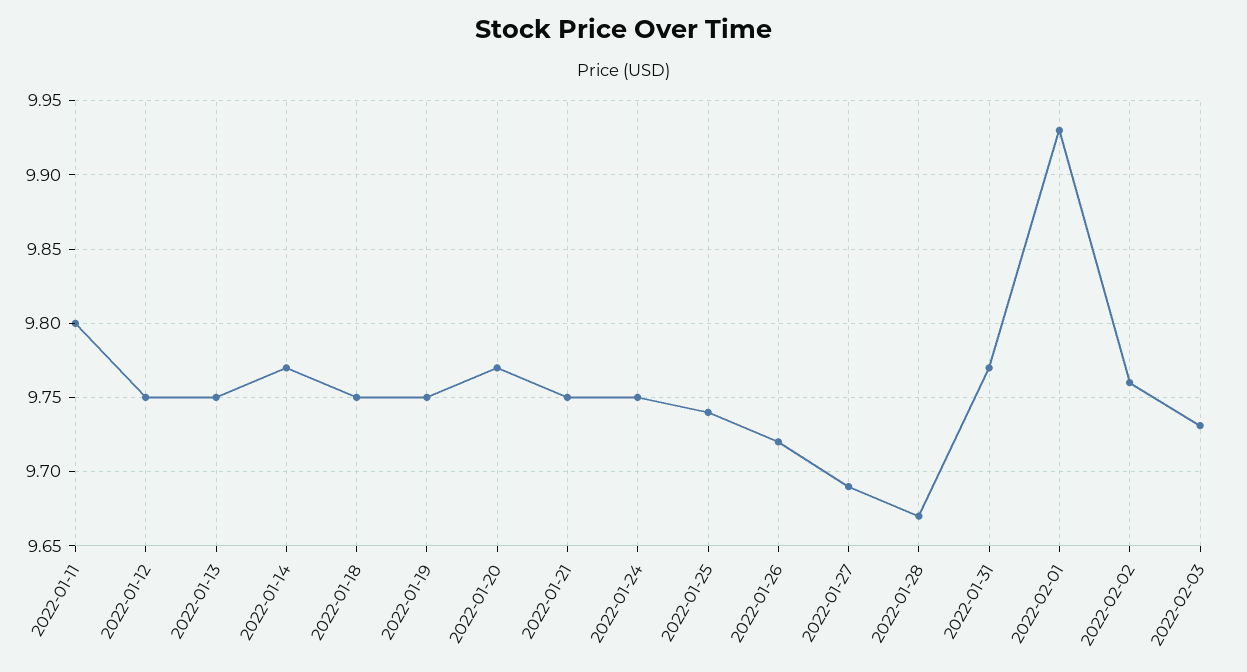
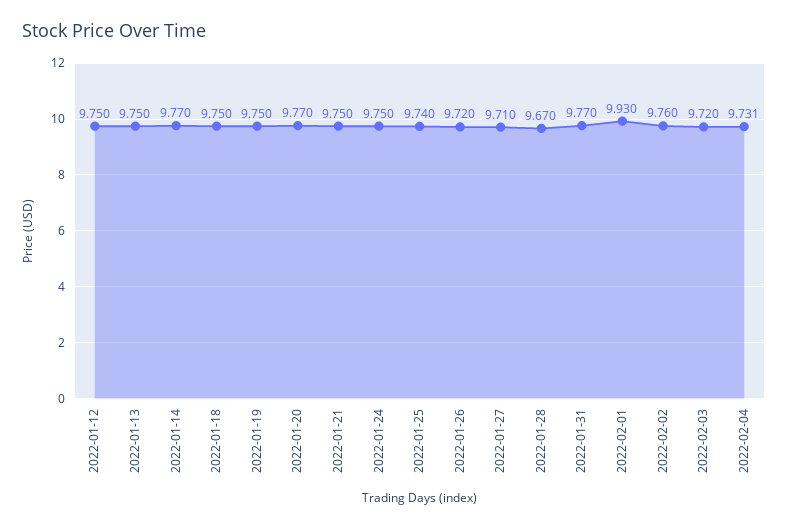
2022-01-11: 9.8 -> none
2022-01-27: 9.69 -> 9.71
2022-02-03: 9.73 -> 9.72
2022-02-04: none -> 9.731

